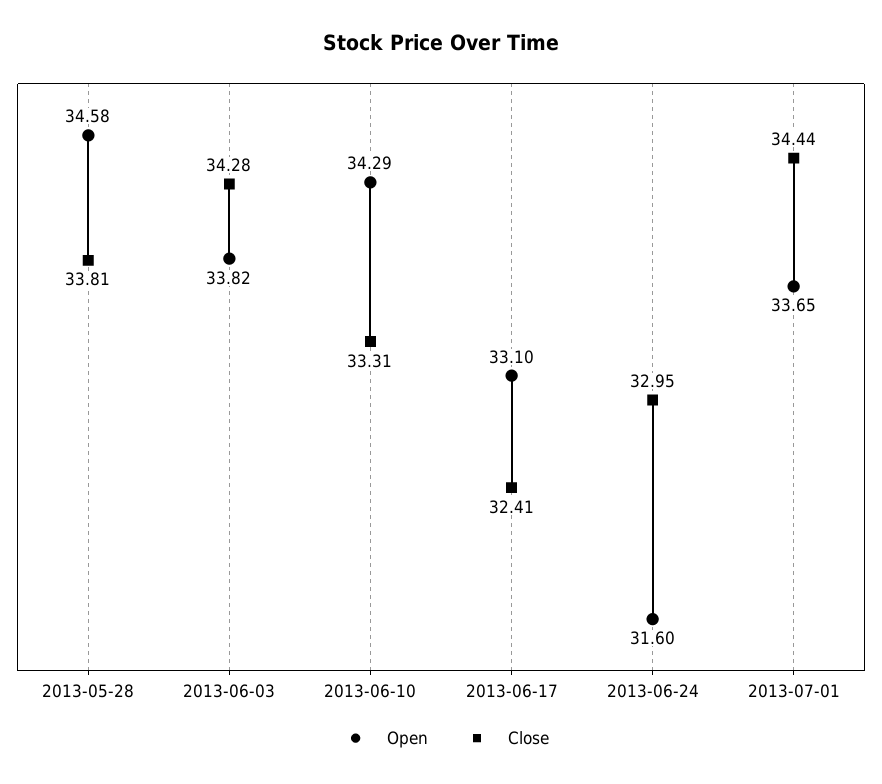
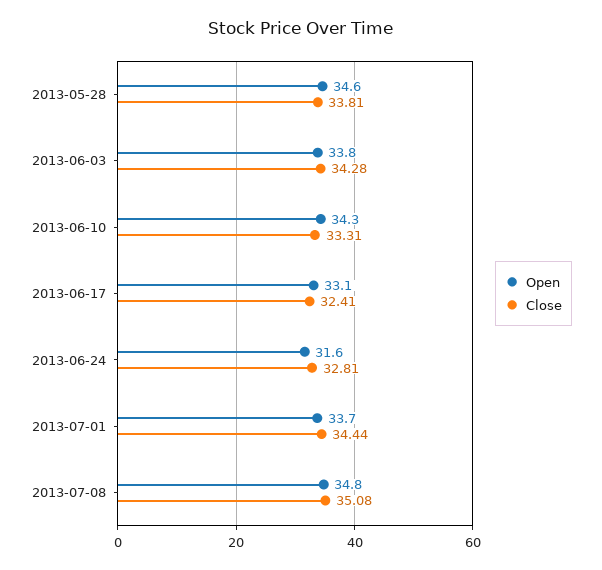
Close, 2013-06-24: 32.95 -> 32.81
Open, 2013-07-08: none -> 34.8
Close, 2013-07-08: none -> 35.08

